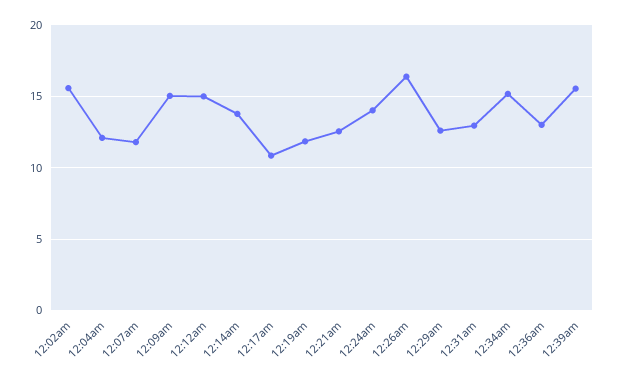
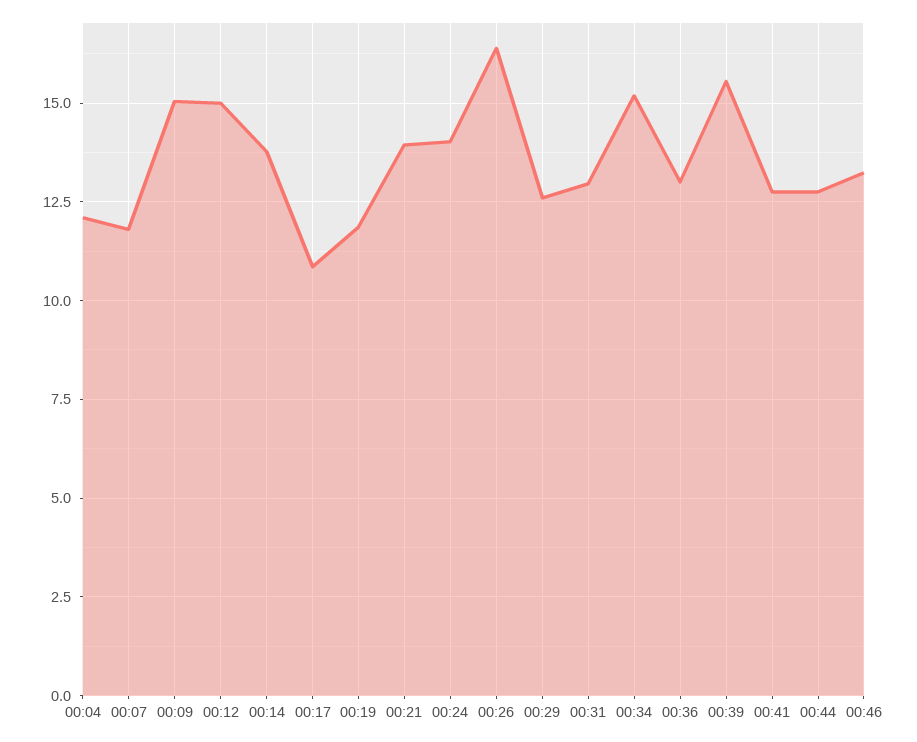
12:02am: 15.5 -> none
12:21am: 12.5 -> 14
00:41: none -> 12.75
00:44: none -> 12.75
00:46: none -> 13.25

